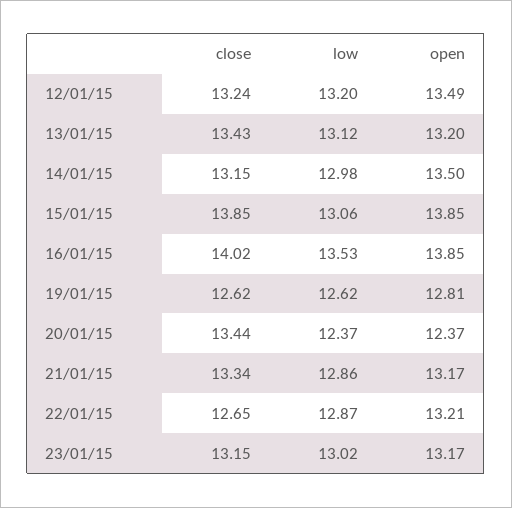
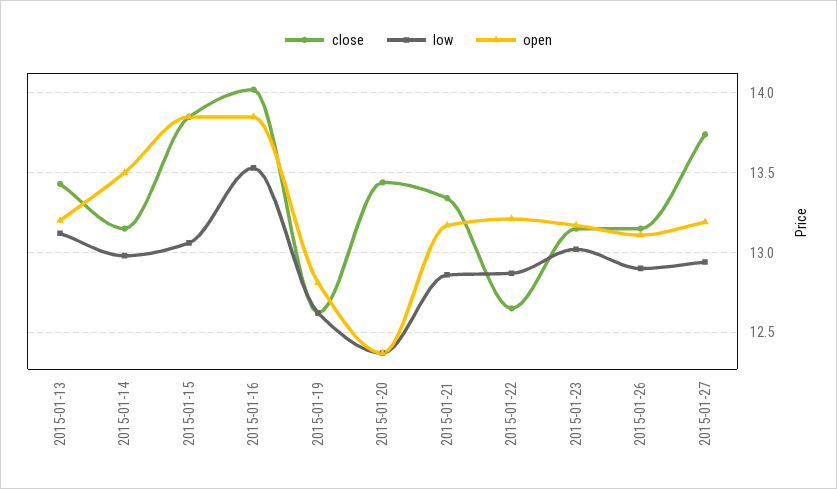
close, 12/01/15: 13.24 -> none
low, 12/01/15: 13.2 -> none
open, 12/01/15: 13.49 -> none
close, 2015-01-26: none -> 13.15
low, 2015-01-26: none -> 12.9
open, 2015-01-26: none -> 13.1
close, 2015-01-27: none -> 13.75
low, 2015-01-27: none -> 12.95
open, 2015-01-27: none -> 13.2

